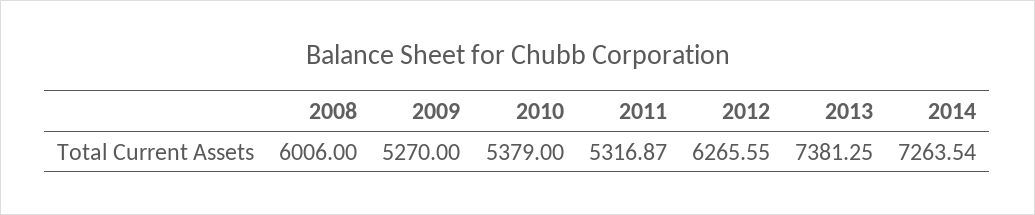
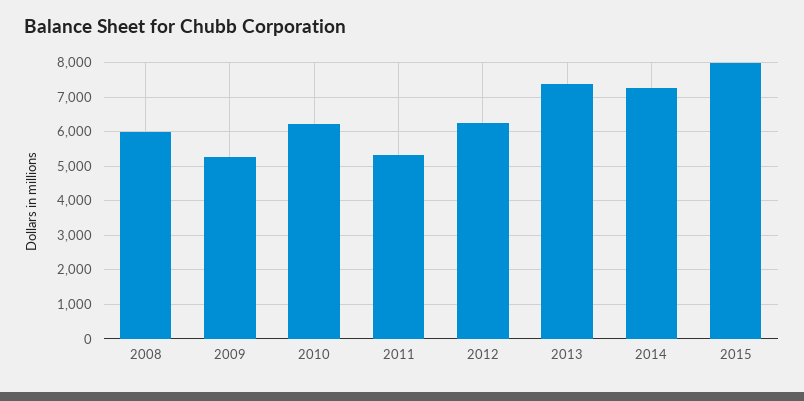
2010: 5379 -> 6200
2015: none -> 8000

